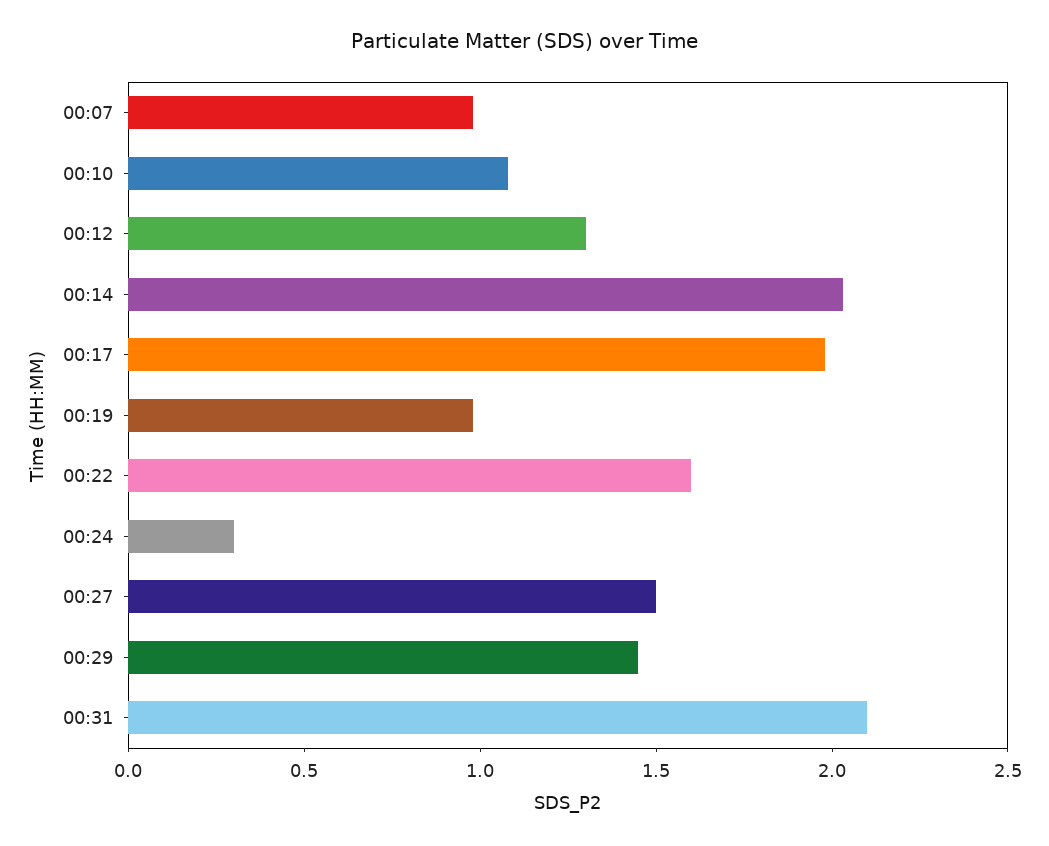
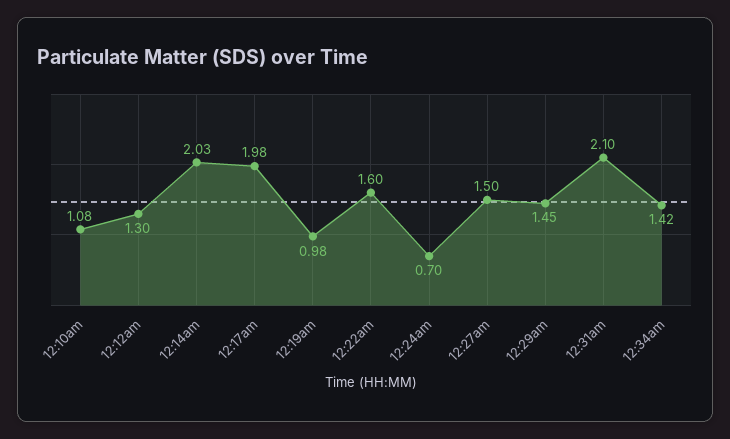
00:07: 1 -> none
00:24: 0.3 -> 0.7
12:34am: none -> 1.42

